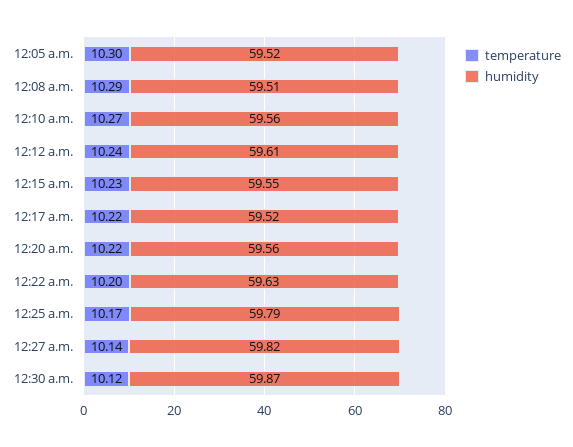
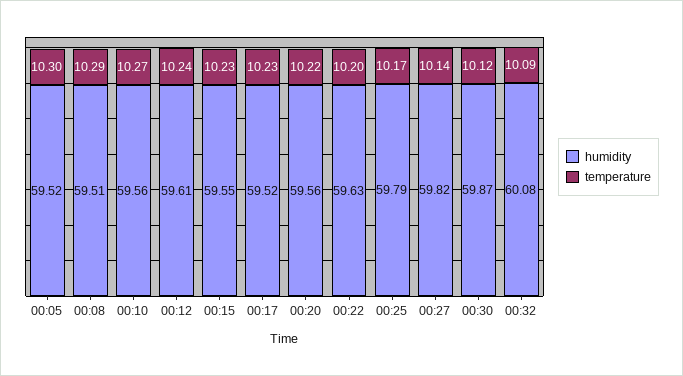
temperature, 12:17 a.m.: 10.22 -> 10.23
humidity, 00:32: none -> 60.08
temperature, 00:32: none -> 10.09

